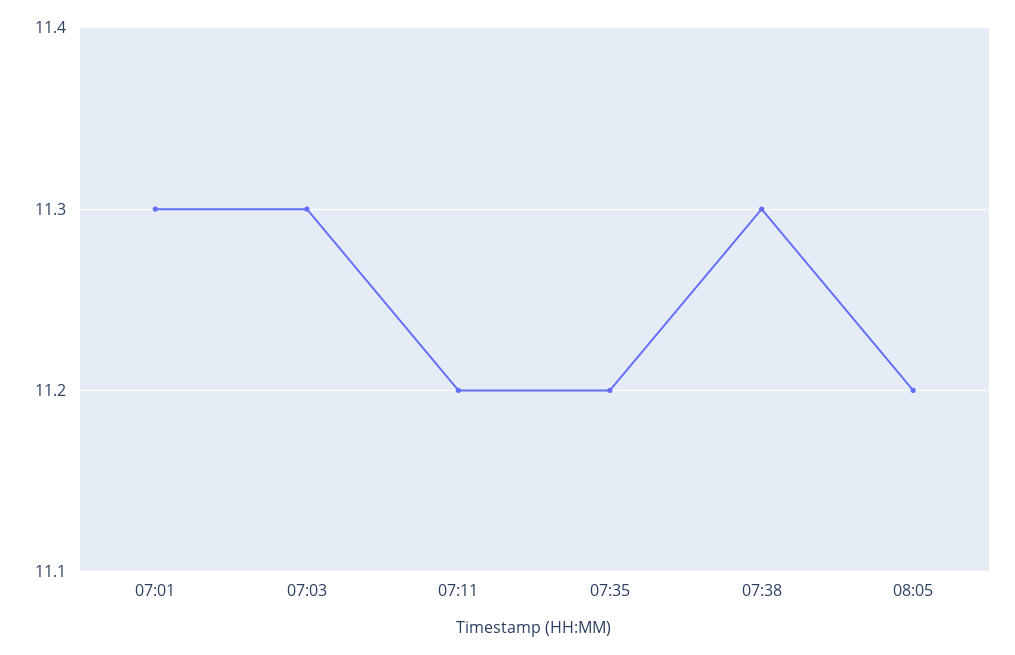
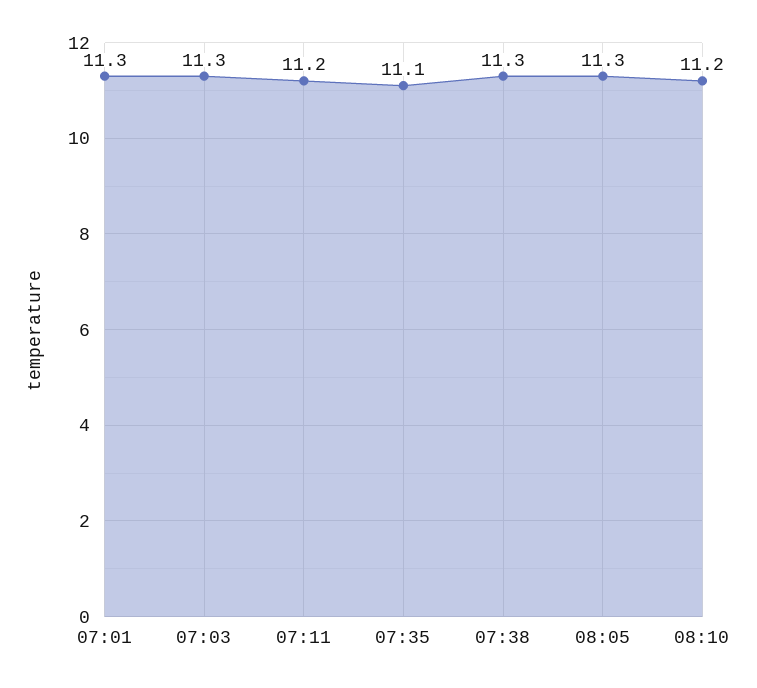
07:35: 11.2 -> 11.1
08:05: 11.2 -> 11.3
08:10: none -> 11.2

